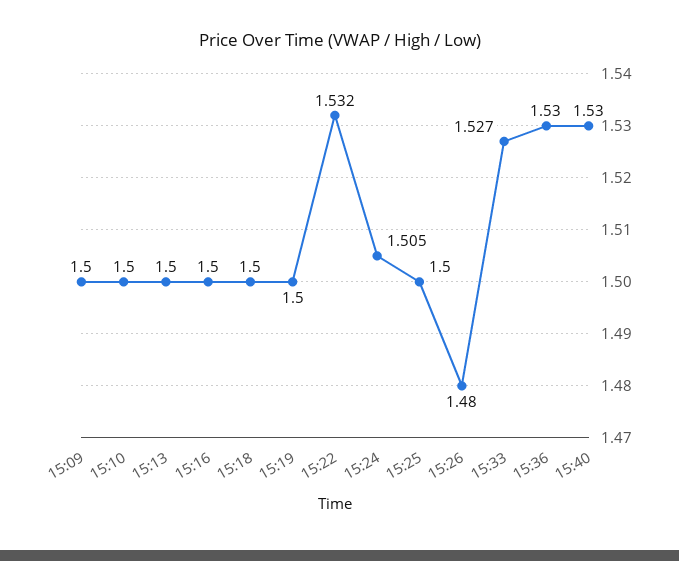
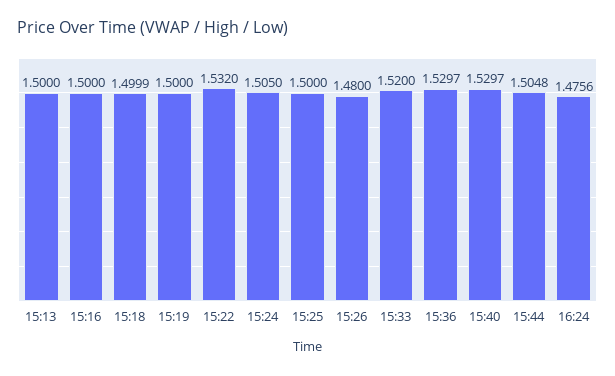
15:09: 1.5 -> none
15:10: 1.5 -> none
15:33: 1.527 -> 1.52
15:44: none -> 1.5048
16:24: none -> 1.4756

